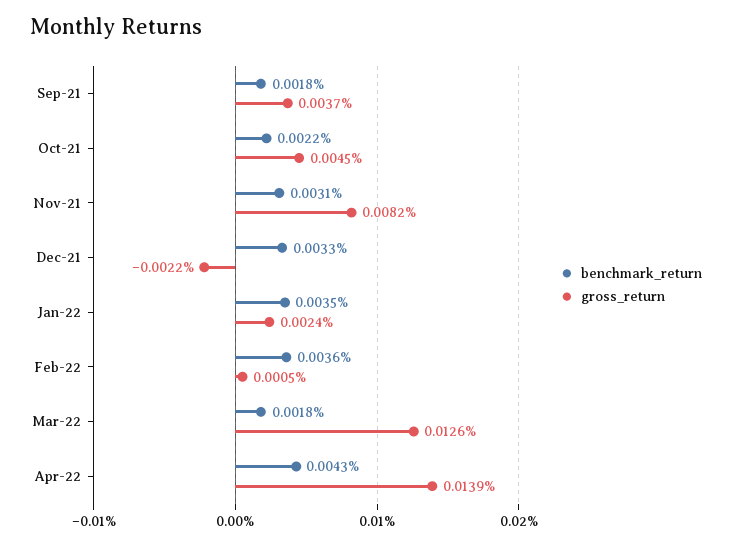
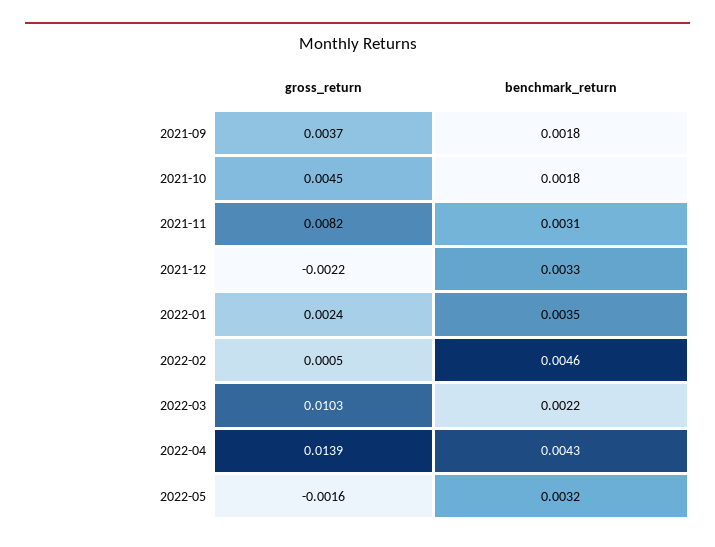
benchmark_return, Oct-21: 0.0022 -> 0.0018
benchmark_return, Feb-22: 0.0036 -> 0.0046
benchmark_return, Mar-22: 0.0018 -> 0.0022
gross_return, Mar-22: 0.0126 -> 0.0103
gross_return, 2022-05: none -> -0.0016
benchmark_return, 2022-05: none -> 0.0032

